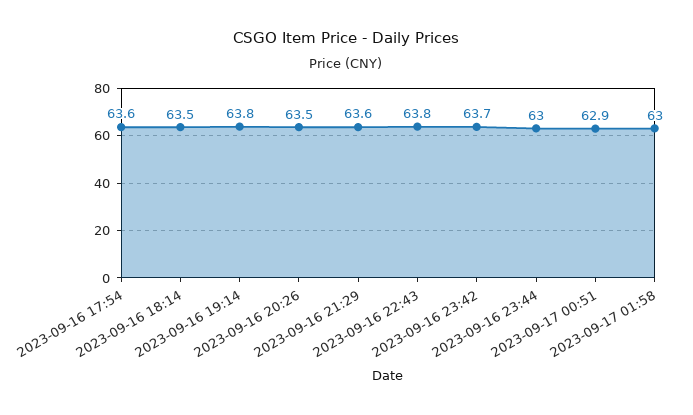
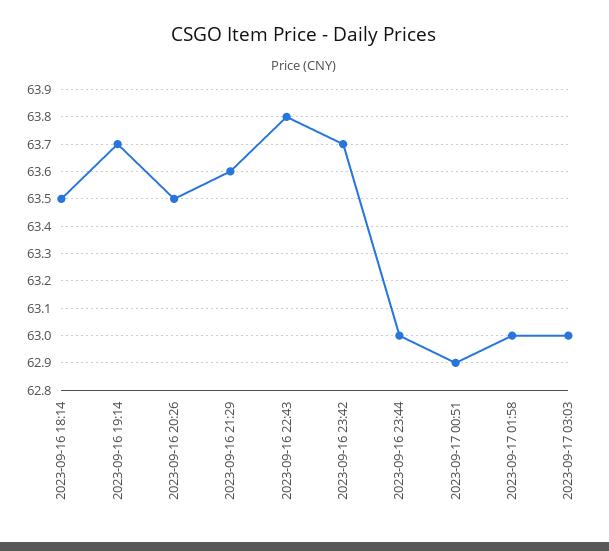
2023-09-16 17:54: 63.6 -> none
2023-09-16 19:14: 63.8 -> 63.7
2023-09-17 03:03: none -> 63

